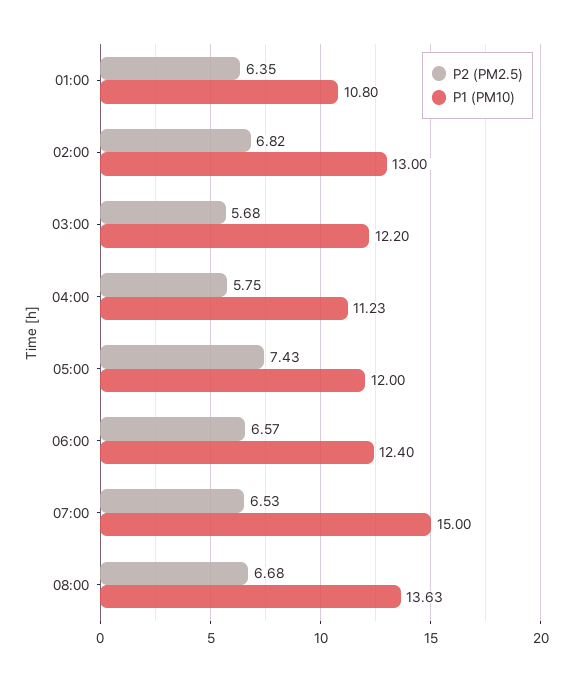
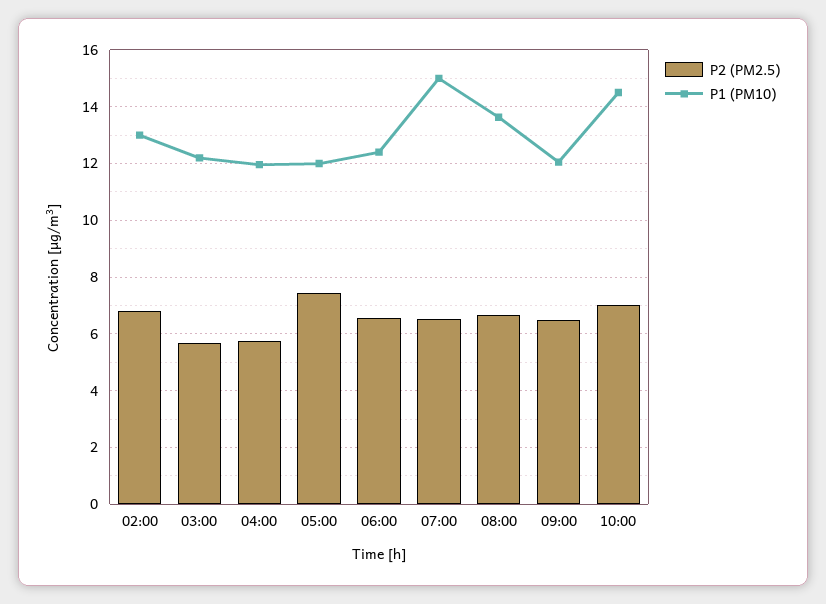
P2 (PM2.5), 01:00: 6.35 -> none
P1 (PM10), 01:00: 10.8 -> none
P1 (PM10), 04:00: 11.23 -> 12
P2 (PM2.5), 09:00: none -> 6.5
P1 (PM10), 09:00: none -> 12
P2 (PM2.5), 10:00: none -> 7
P1 (PM10), 10:00: none -> 14.5

